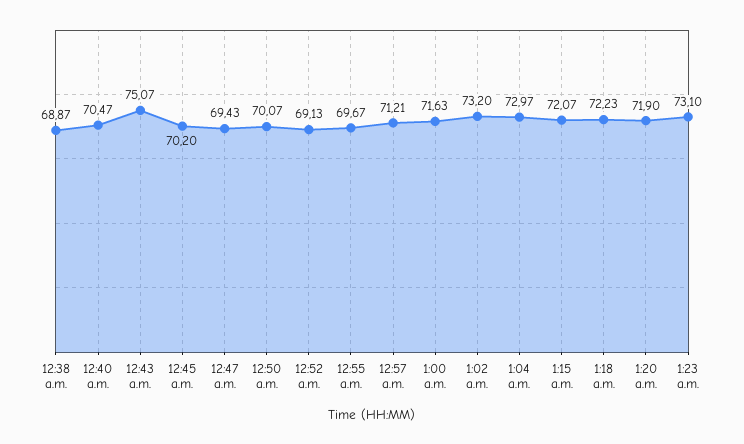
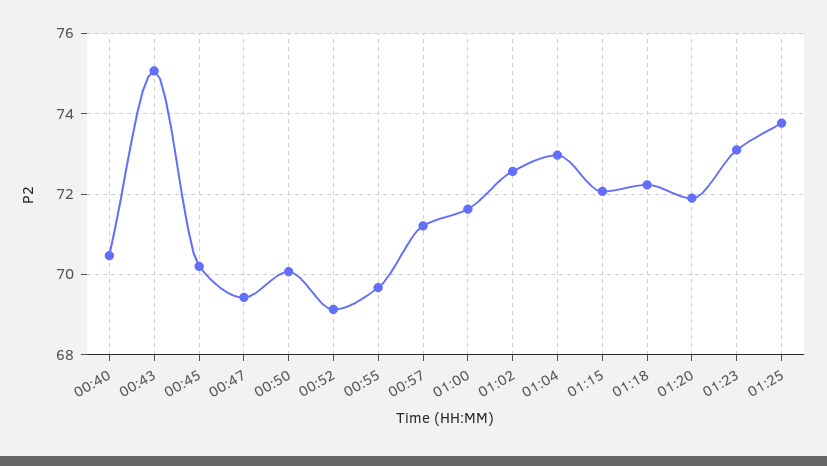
12:38 a.m.: 68.87 -> none
1:02 a.m.: 73.2 -> 72.6
01:25: none -> 73.8

